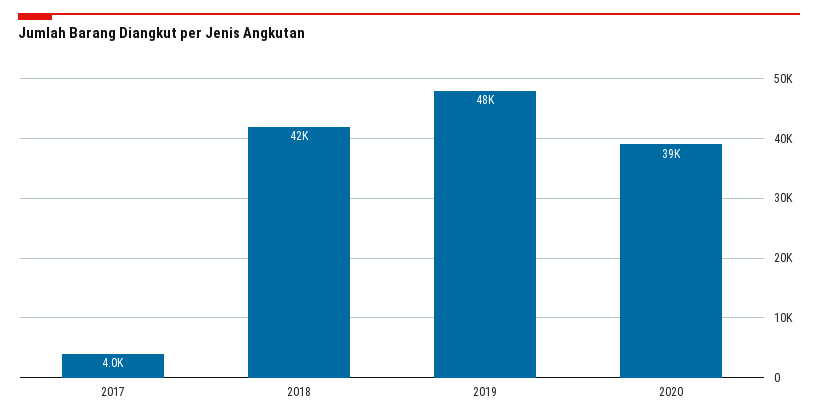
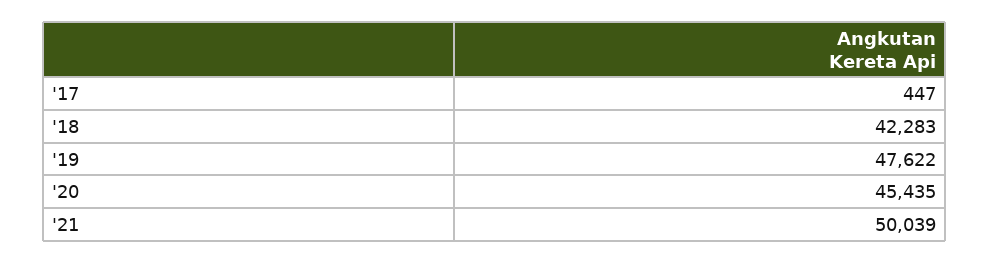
2017: 4000 -> 447
2020: 39000 -> 45435
'21: none -> 50039

